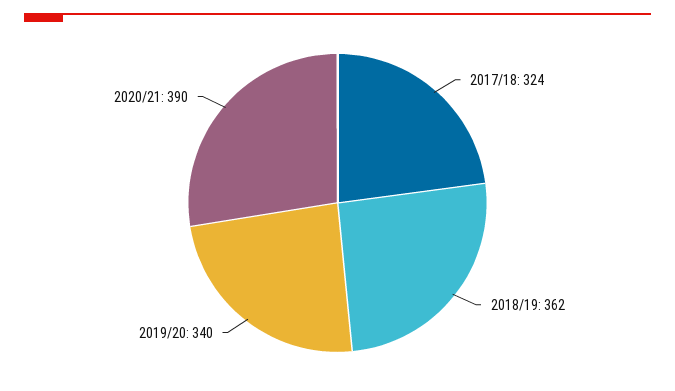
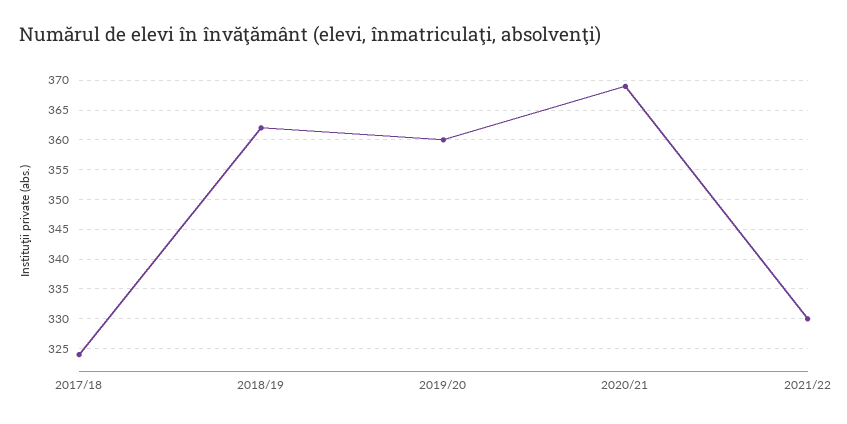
2019/20: 340 -> 360
2020/21: 390 -> 370
2021/22: none -> 330

